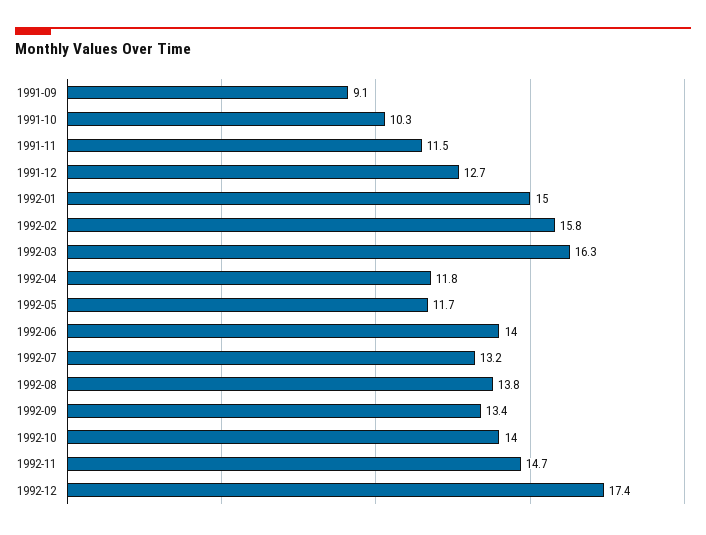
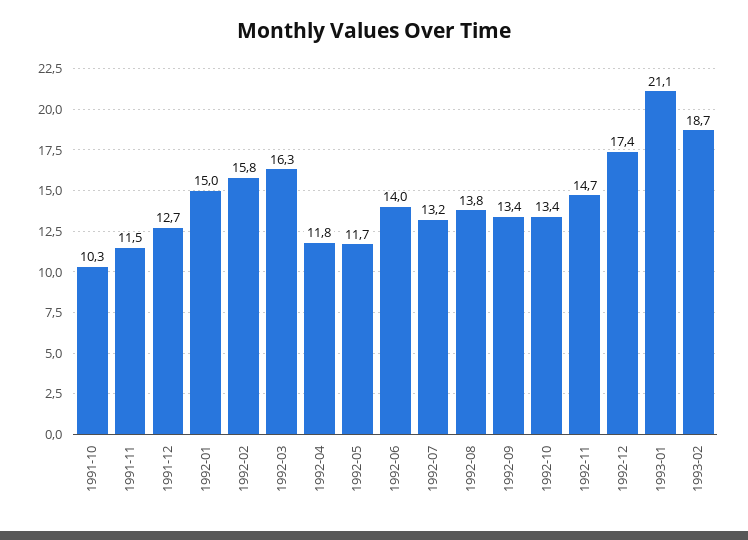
1991-09: 9.1 -> none
1992-10: 14 -> 13.4
1993-01: none -> 21.1
1993-02: none -> 18.7

